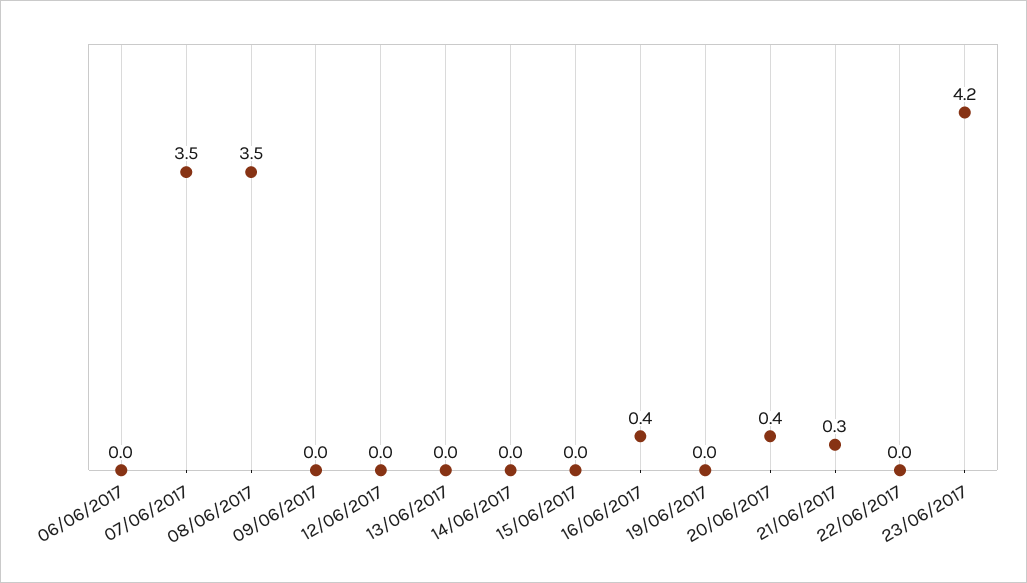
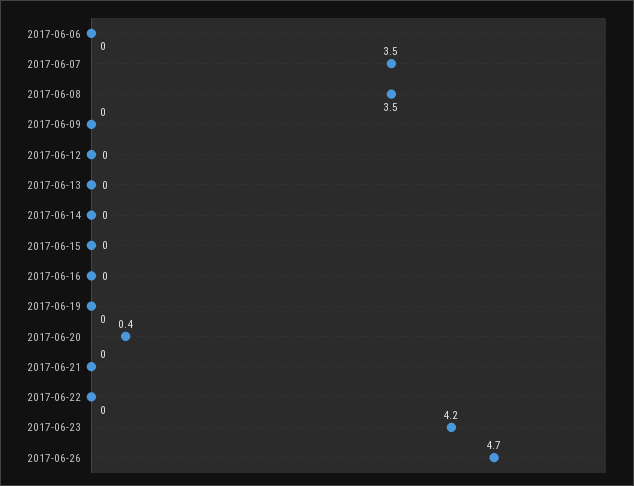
16/06/2017: 0.4 -> 0
21/06/2017: 0.3 -> 0
2017-06-26: none -> 4.7

